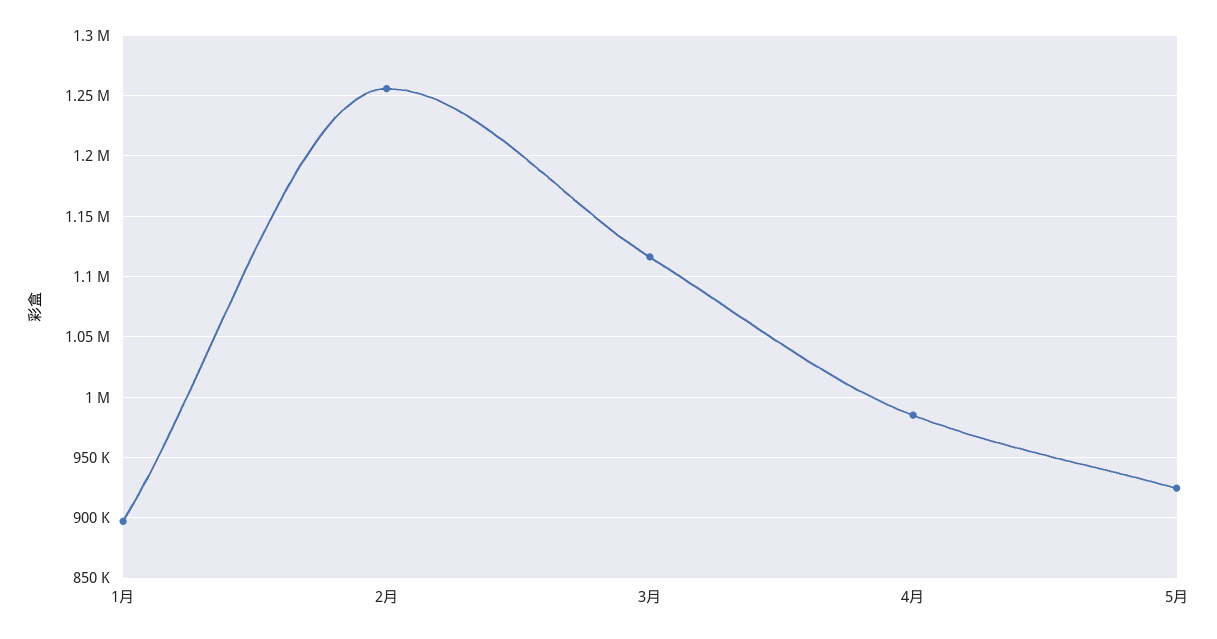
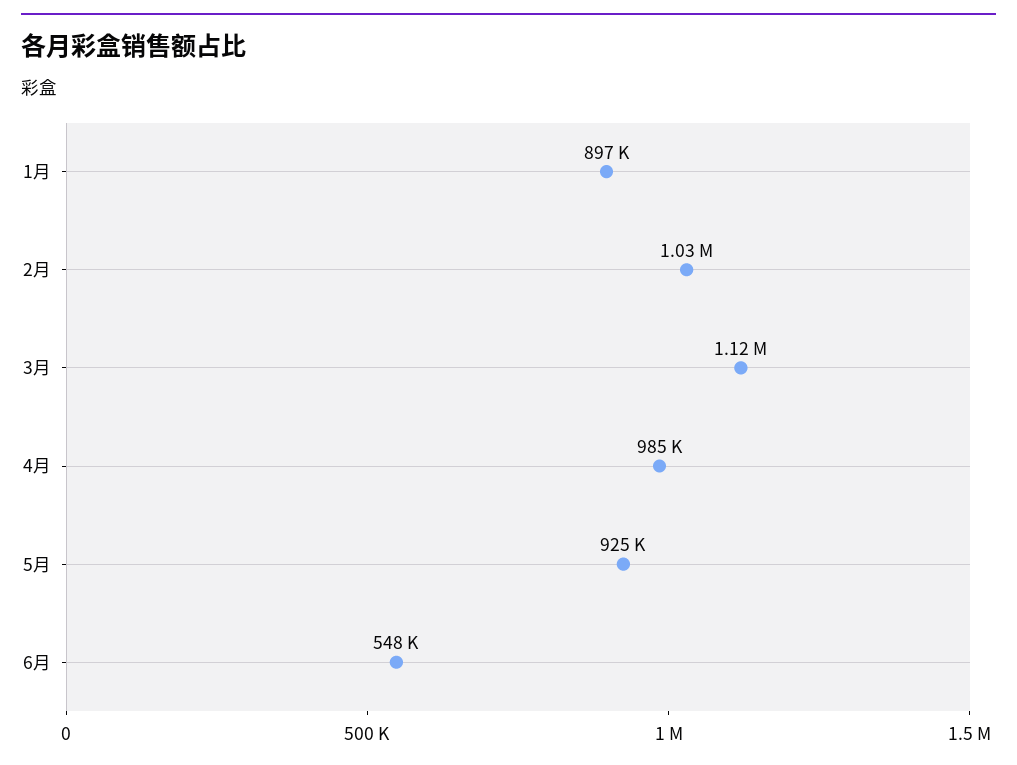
2月: 1255000 -> 1030000
6月: none -> 548000

